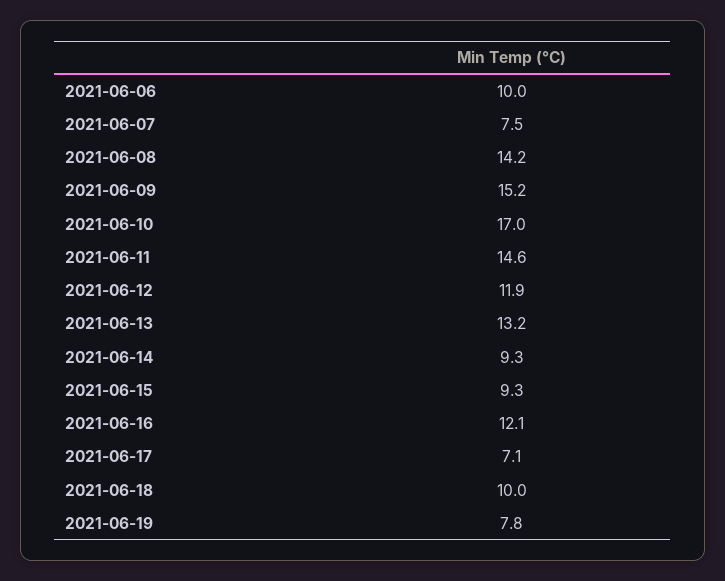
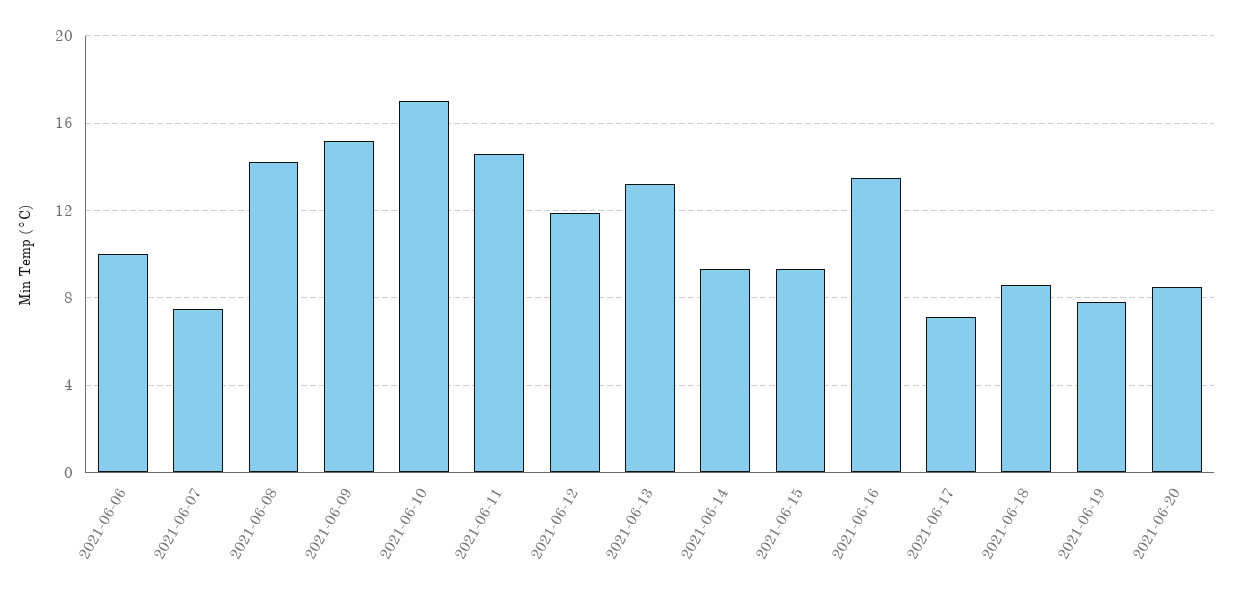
2021-06-16: 12.1 -> 13.5
2021-06-18: 10 -> 8.5
2021-06-20: none -> 8.5

